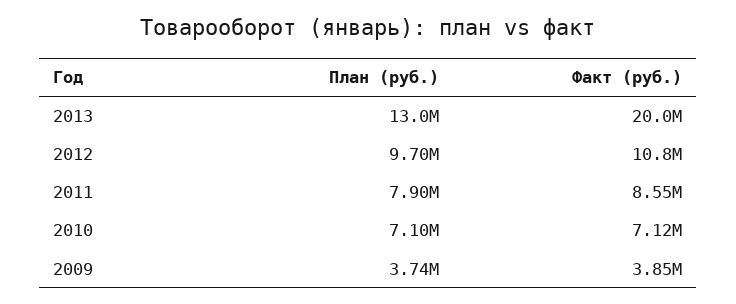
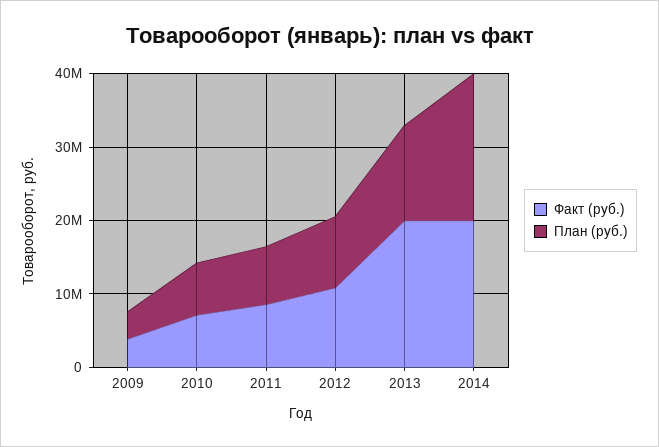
Факт (руб.), 2014: none -> 20000000
План (руб.), 2014: none -> 20000000

